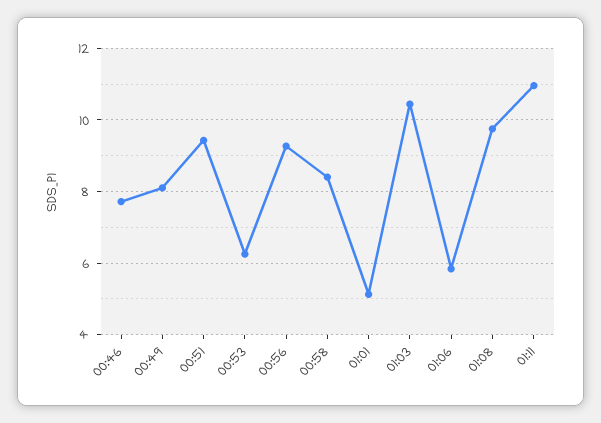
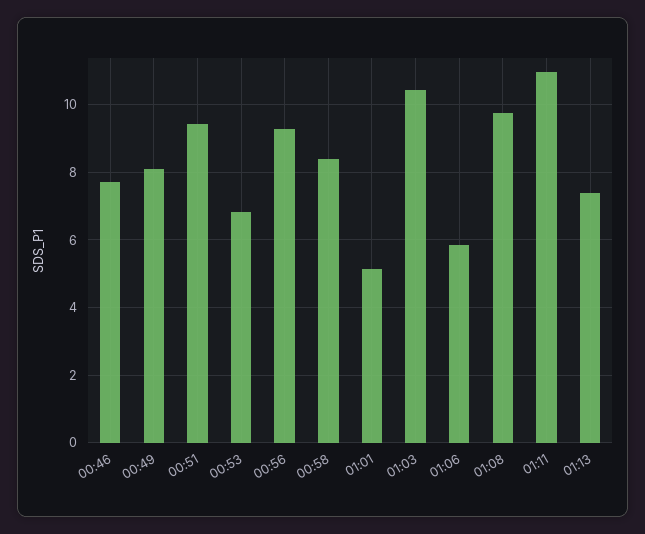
00:53: 6.2 -> 6.8
01:13: none -> 7.4

